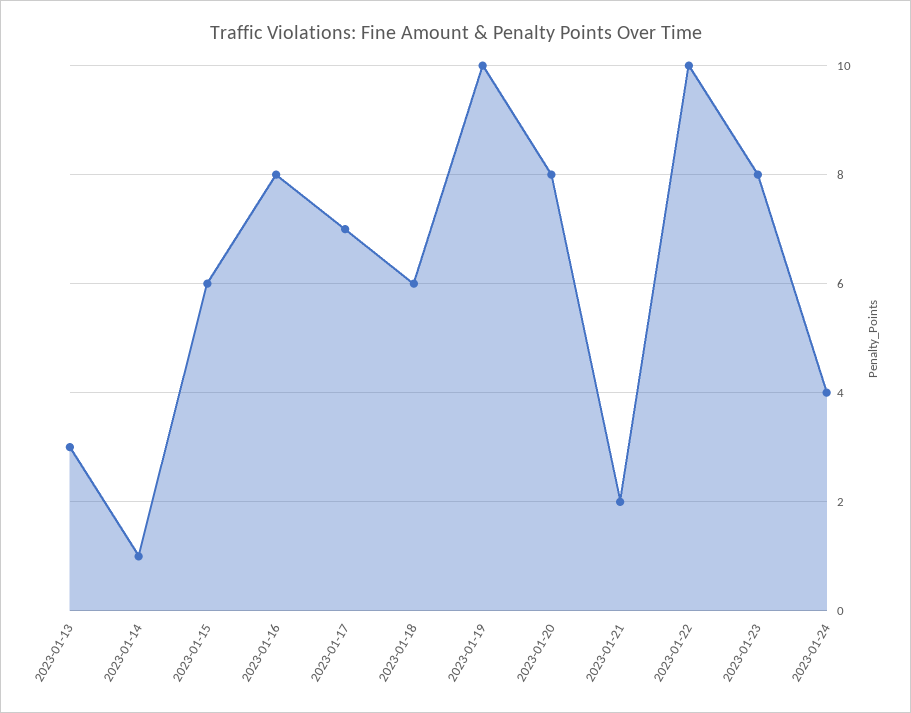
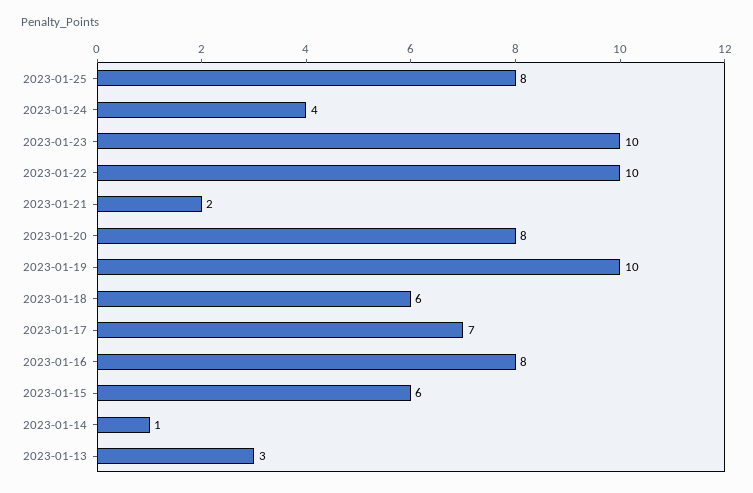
2023-01-23: 8 -> 10
2023-01-25: none -> 8

